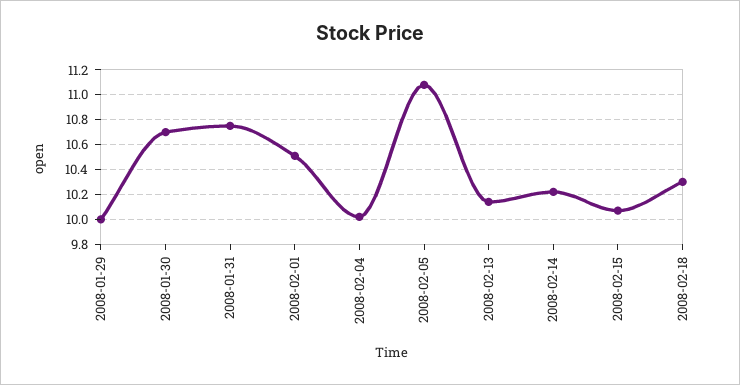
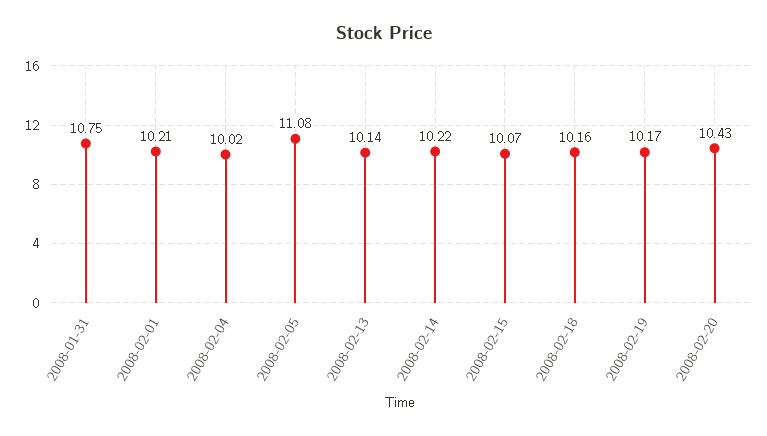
2008-01-29: 10 -> none
2008-01-30: 10.7 -> none
2008-02-01: 10.5 -> 10.21
2008-02-18: 10.3 -> 10.16
2008-02-19: none -> 10.17
2008-02-20: none -> 10.43

